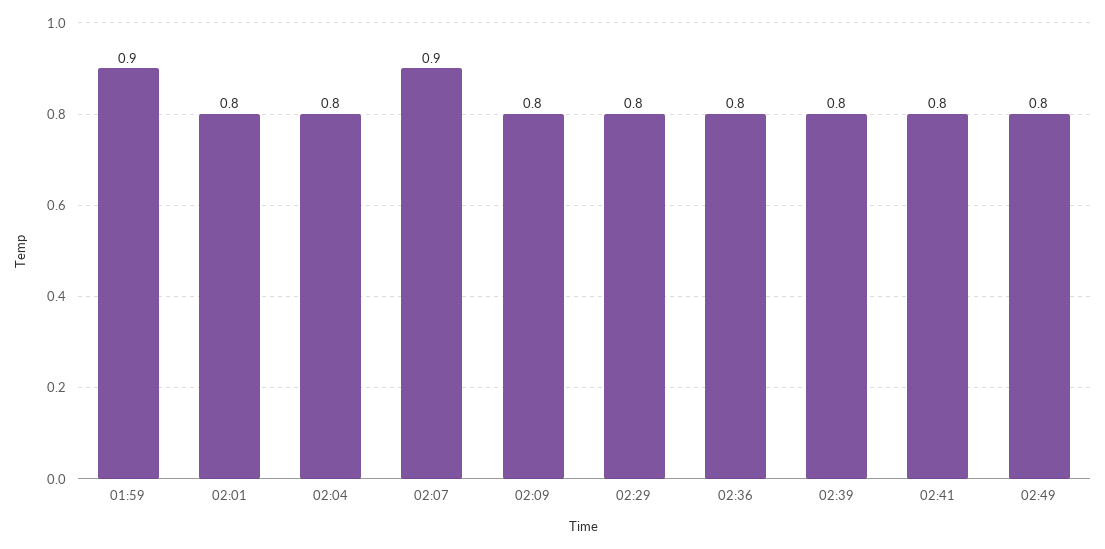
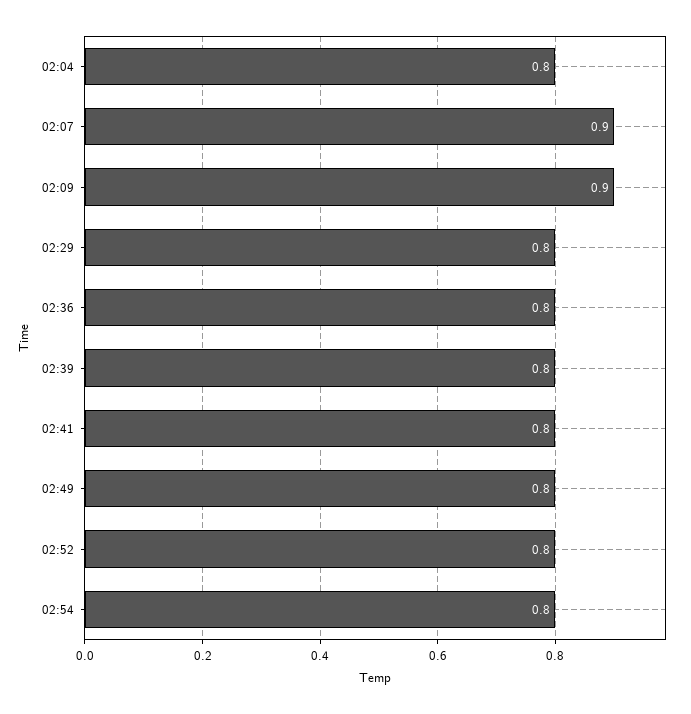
01:59: 0.9 -> none
02:01: 0.8 -> none
02:09: 0.8 -> 0.9
02:52: none -> 0.8
02:54: none -> 0.8

